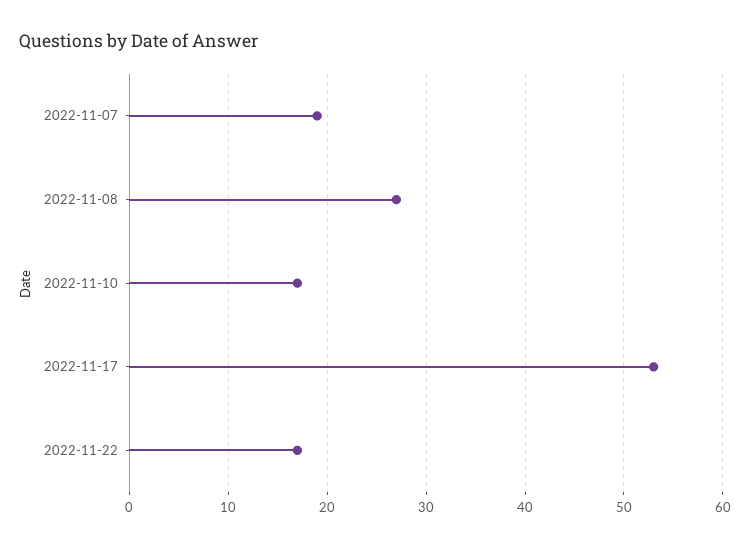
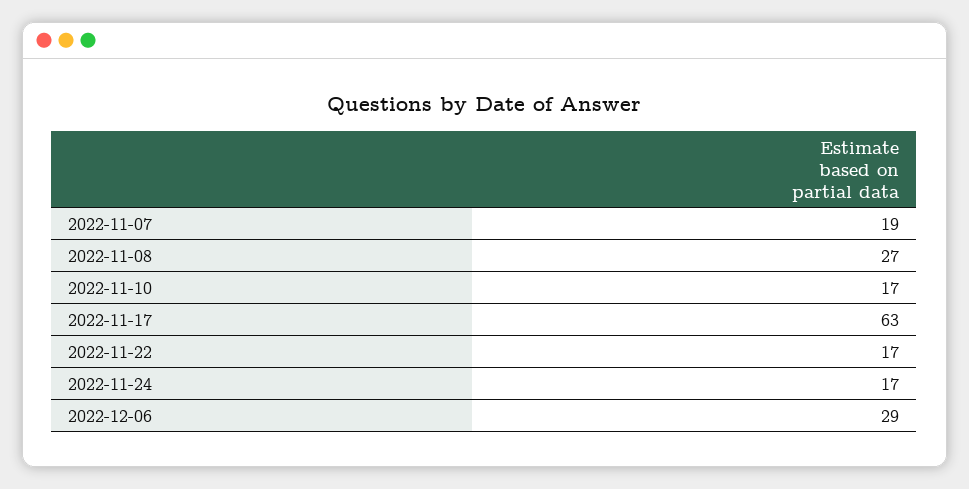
2022-11-17: 53 -> 63
2022-11-24: none -> 17
2022-12-06: none -> 29

